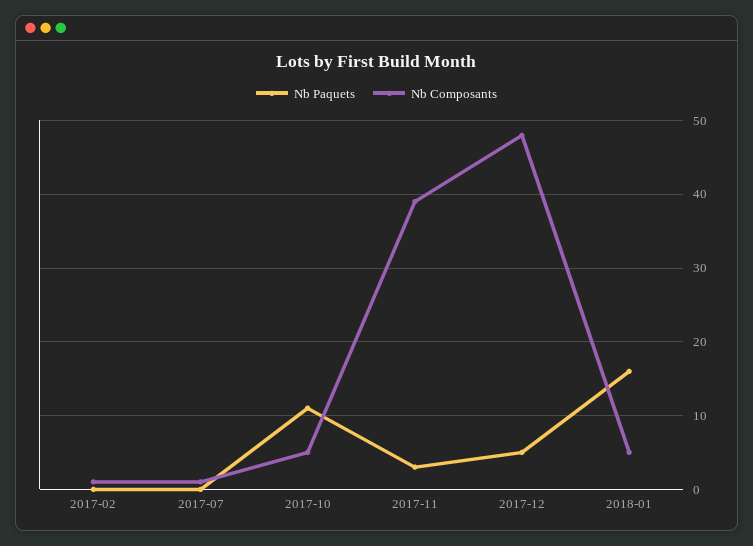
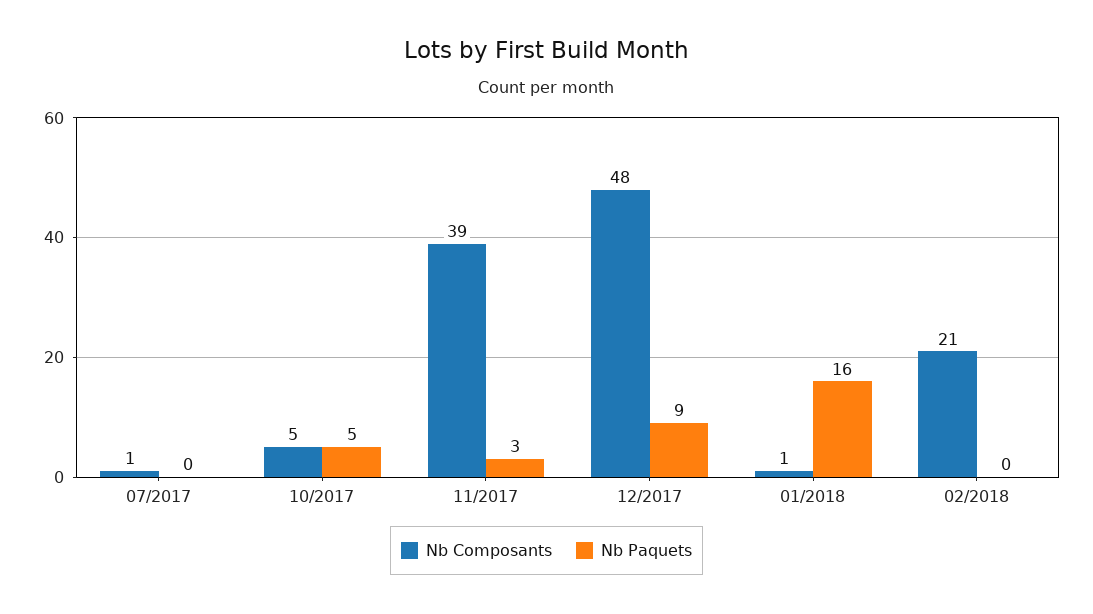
Nb Paquets, 2017-02: 0 -> none
Nb Composants, 2017-02: 1 -> none
Nb Paquets, 2017-10: 11 -> 5
Nb Paquets, 2017-12: 5 -> 9
Nb Composants, 2018-01: 5 -> 1
Nb Composants, 02/2018: none -> 21
Nb Paquets, 02/2018: none -> 0

